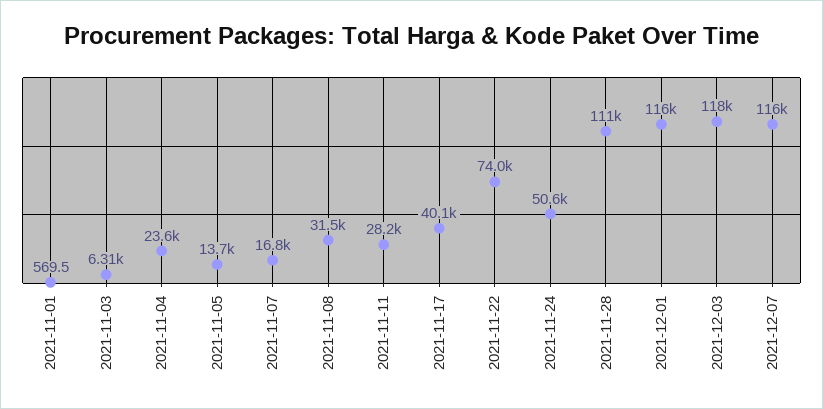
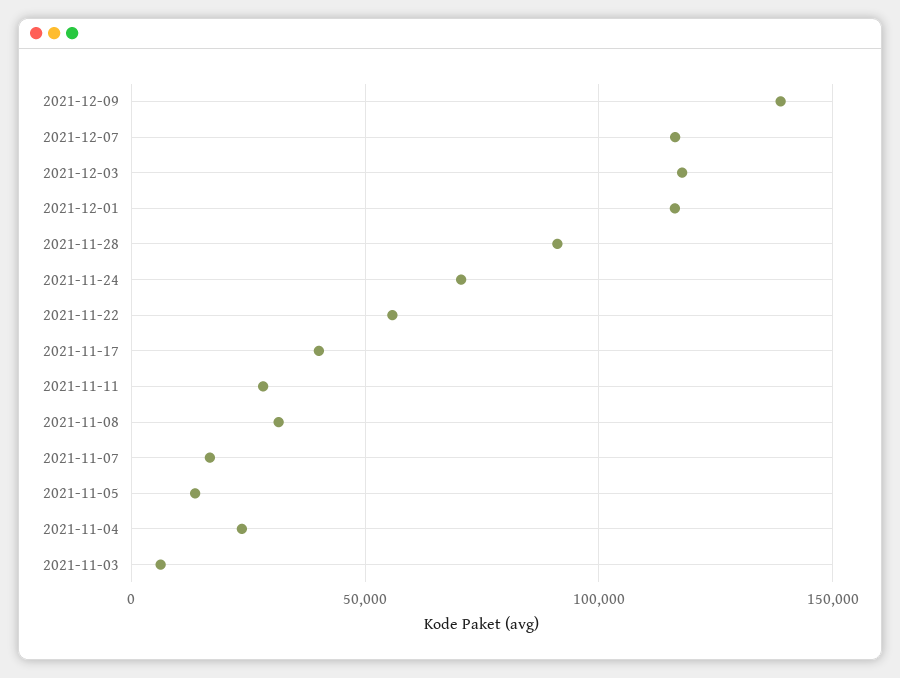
2021-11-01: 569.5 -> none
2021-11-22: 74000 -> 55000
2021-11-24: 50600 -> 70000
2021-11-28: 111000 -> 90000
2021-12-09: none -> 140000

